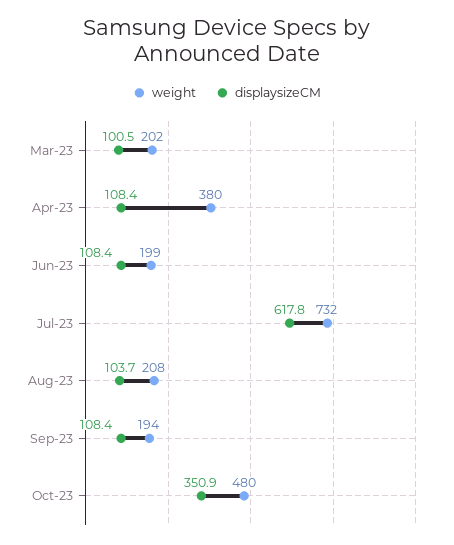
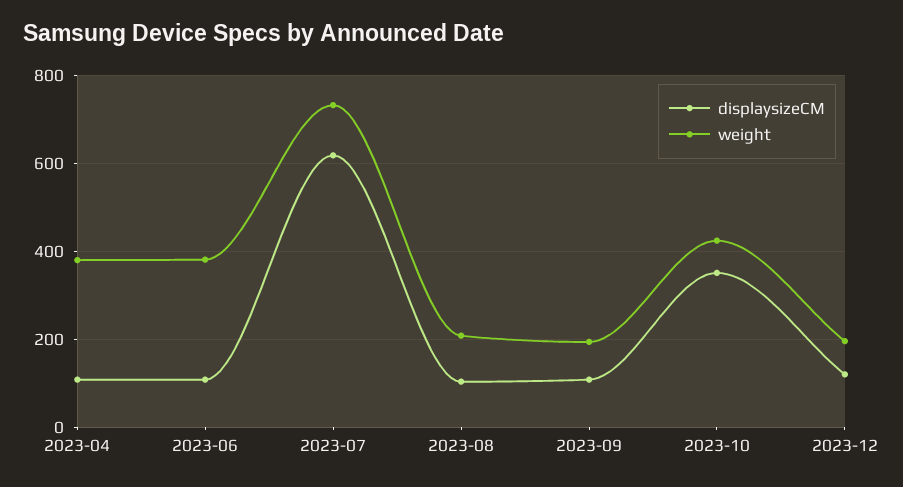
weight, Mar-23: 202 -> none
displaysizeCM, Mar-23: 100.5 -> none
weight, Jun-23: 199 -> 380
weight, Oct-23: 480 -> 420
displaysizeCM, 2023-12: none -> 120
weight, 2023-12: none -> 200

